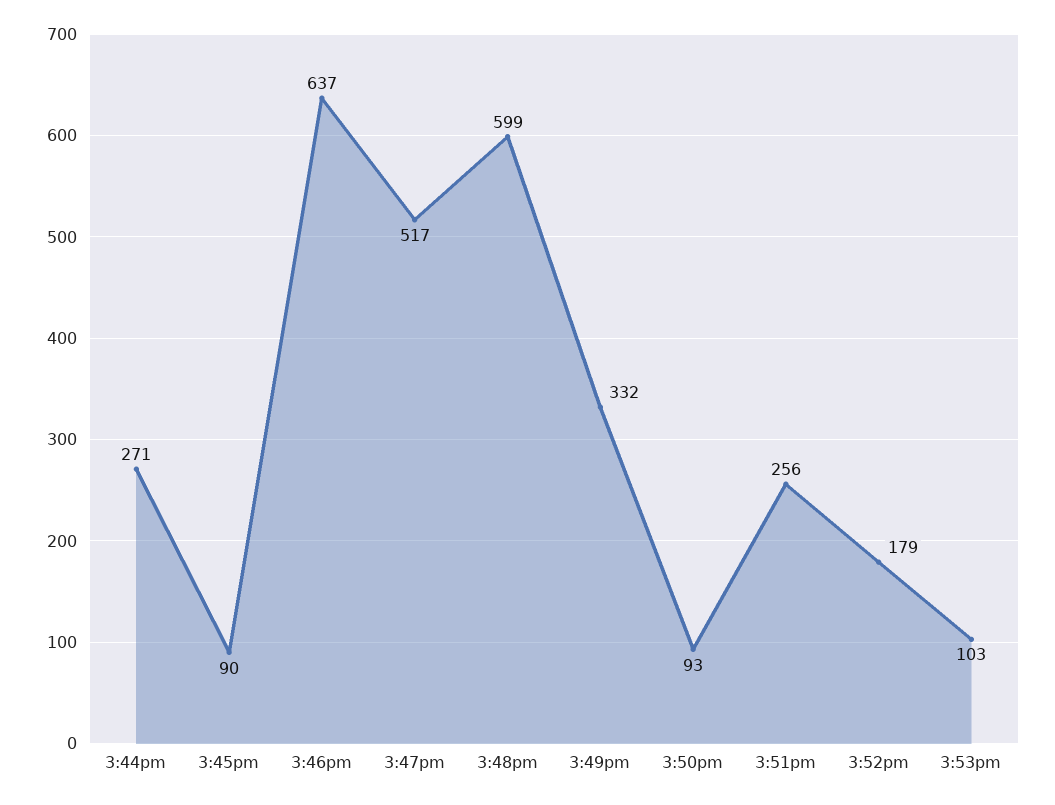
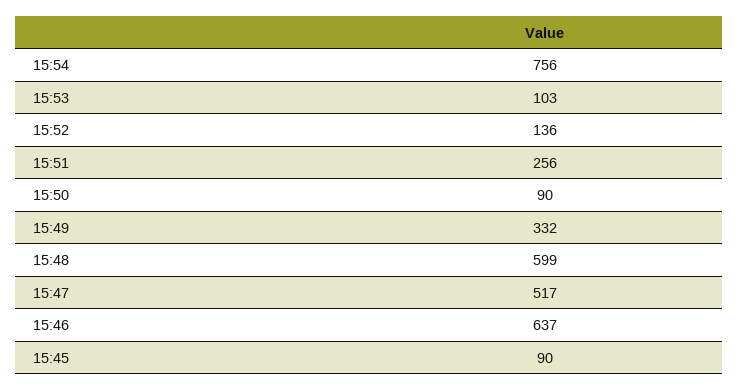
3:44pm: 271 -> none
3:50pm: 93 -> 90
3:52pm: 179 -> 136
15:54: none -> 756

